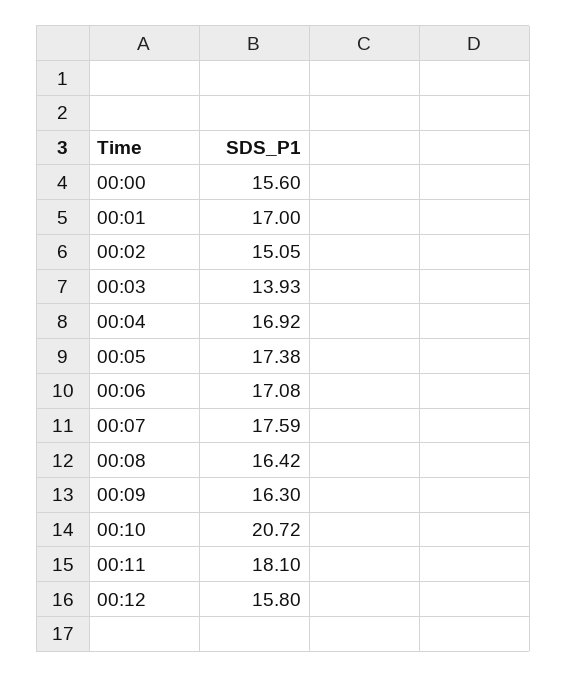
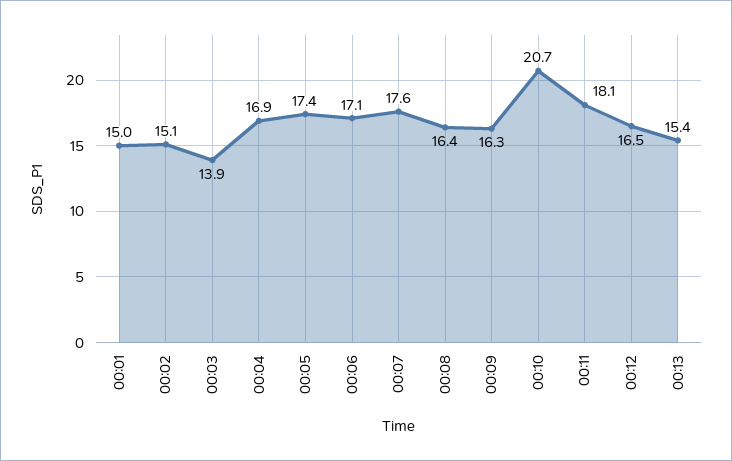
00:00: 15.6 -> none
00:01: 17 -> 15
00:12: 15.8 -> 16.5
00:13: none -> 15.4

